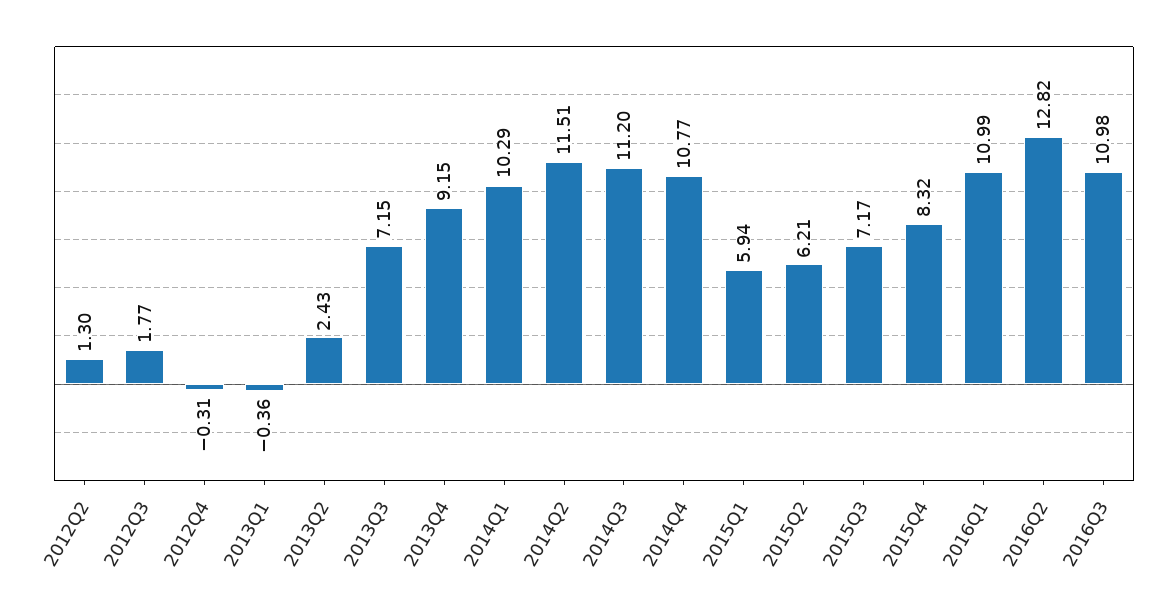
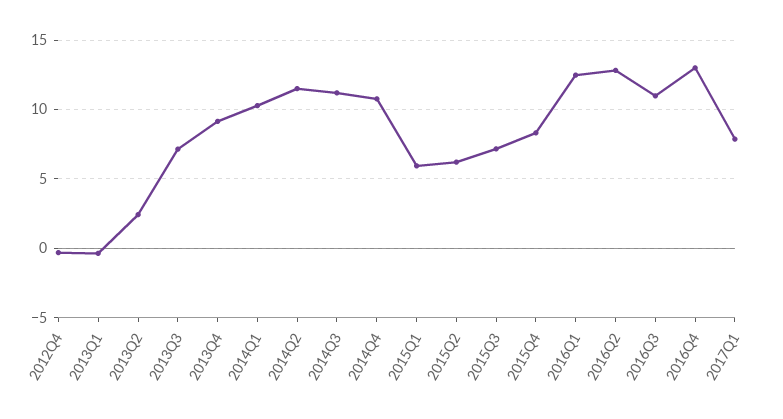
2012Q2: 1.3 -> none
2012Q3: 1.77 -> none
2016Q1: 10.99 -> 12.5
2016Q4: none -> 13
2017Q1: none -> 8

